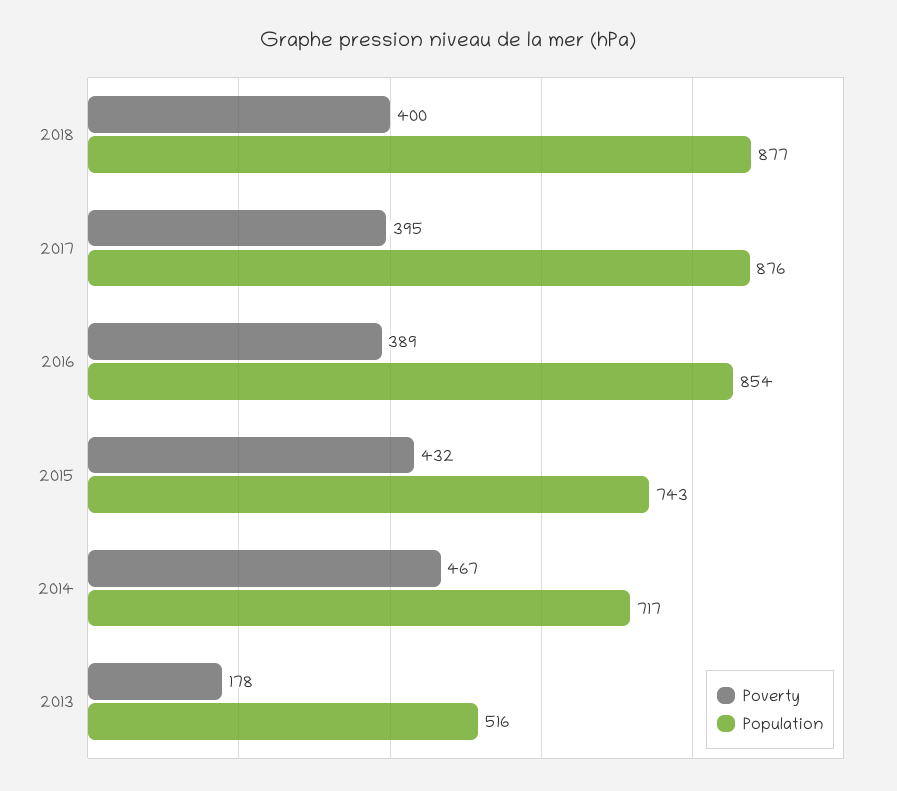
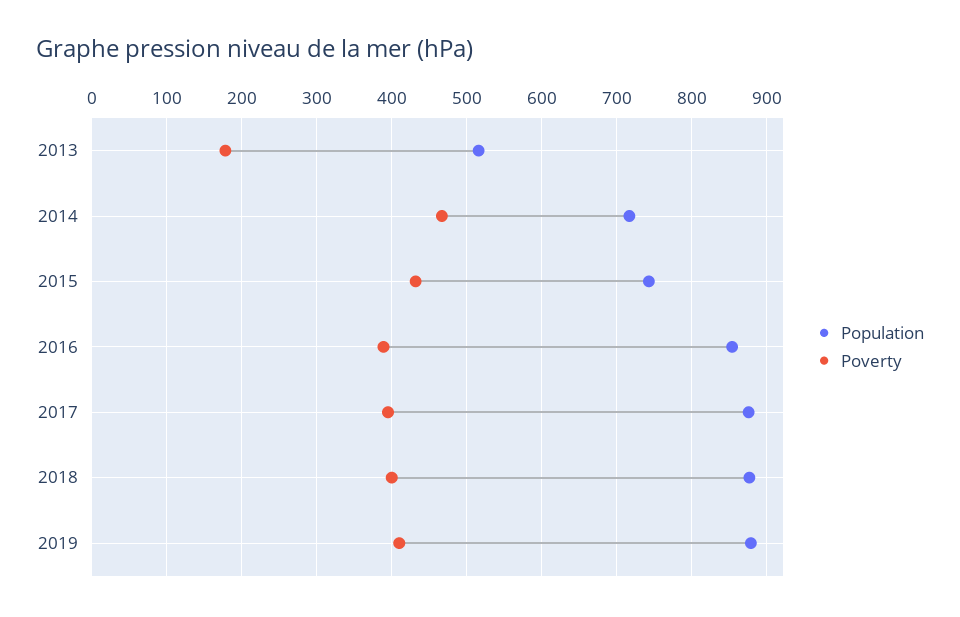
Population, 2019: none -> 880
Poverty, 2019: none -> 410

